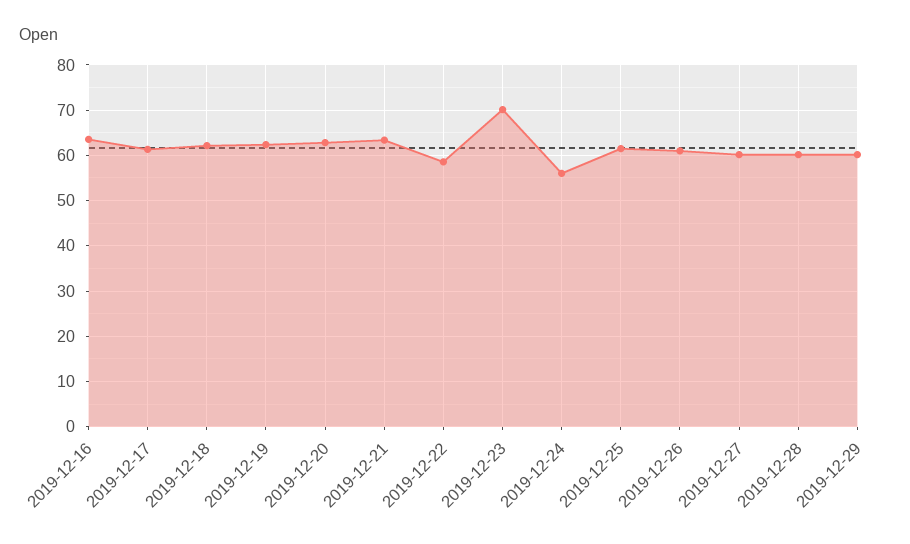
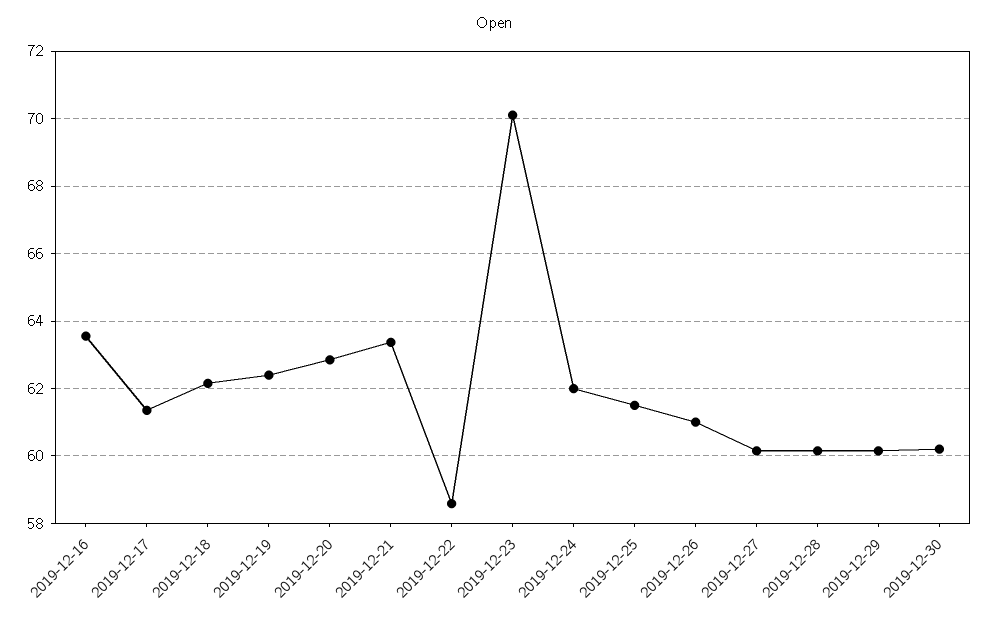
2019-12-24: 56 -> 62
2019-12-30: none -> 60.2

